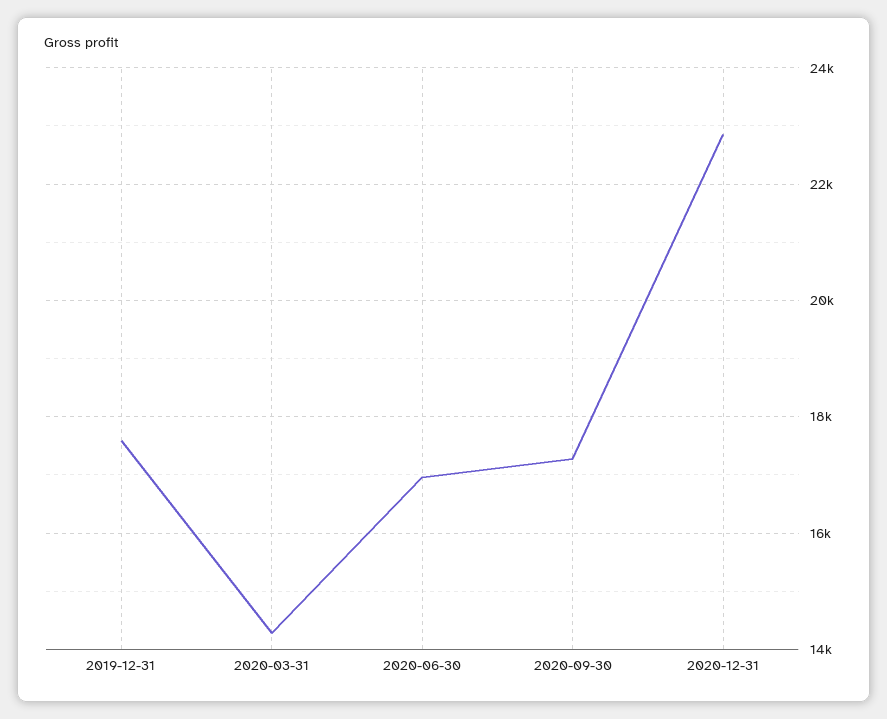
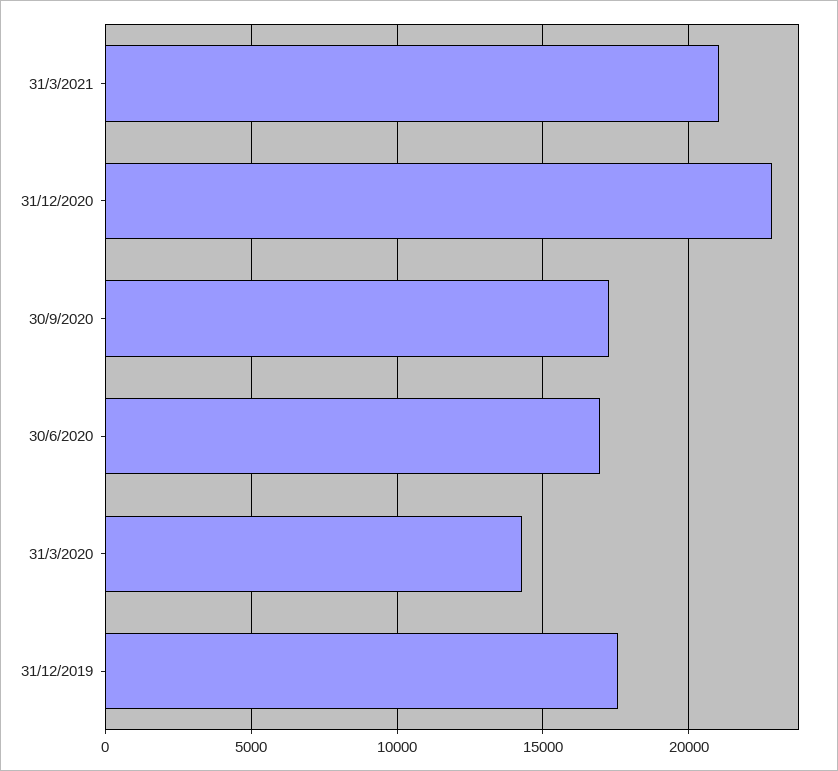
31/3/2021: none -> 21000

